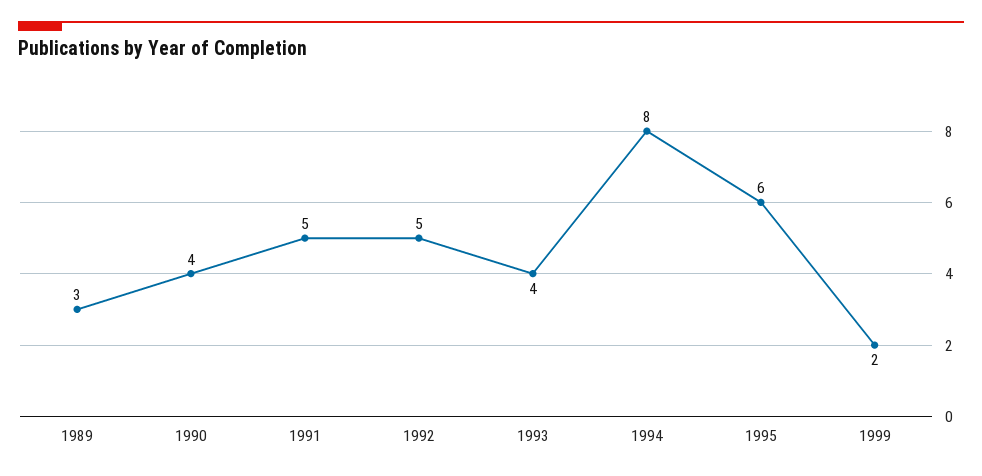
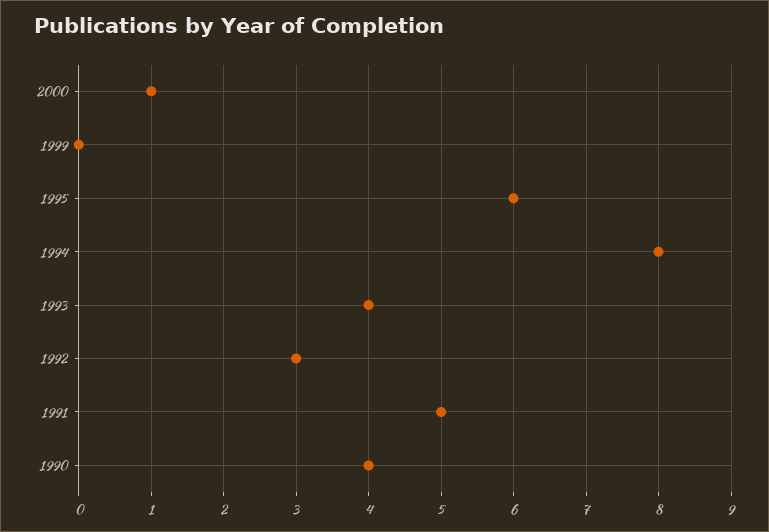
1989: 3 -> none
1992: 5 -> 3
1999: 2 -> 0
2000: none -> 1

